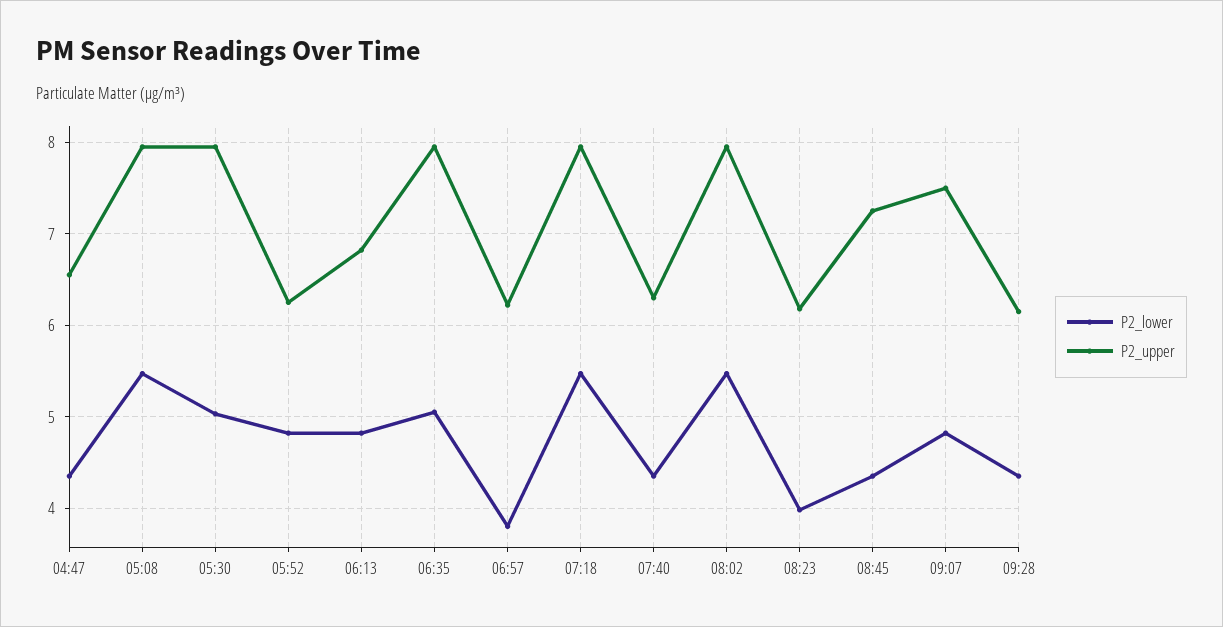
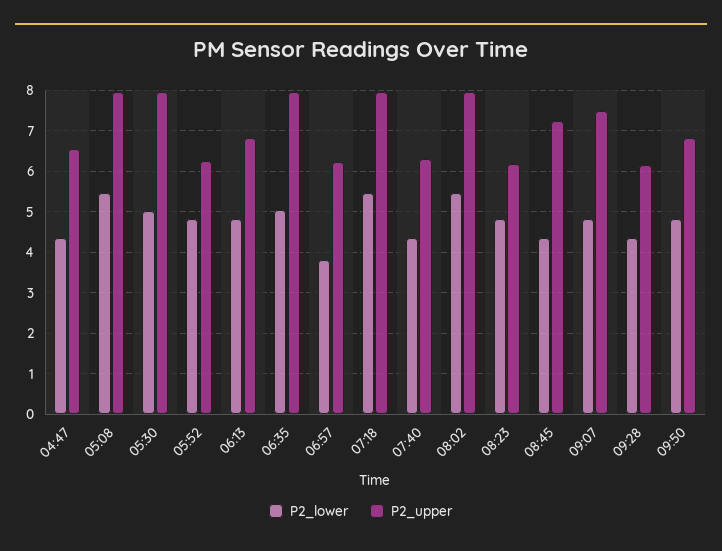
P2_lower, 08:23: 4 -> 4.8
P2_lower, 09:50: none -> 4.8
P2_upper, 09:50: none -> 6.8

